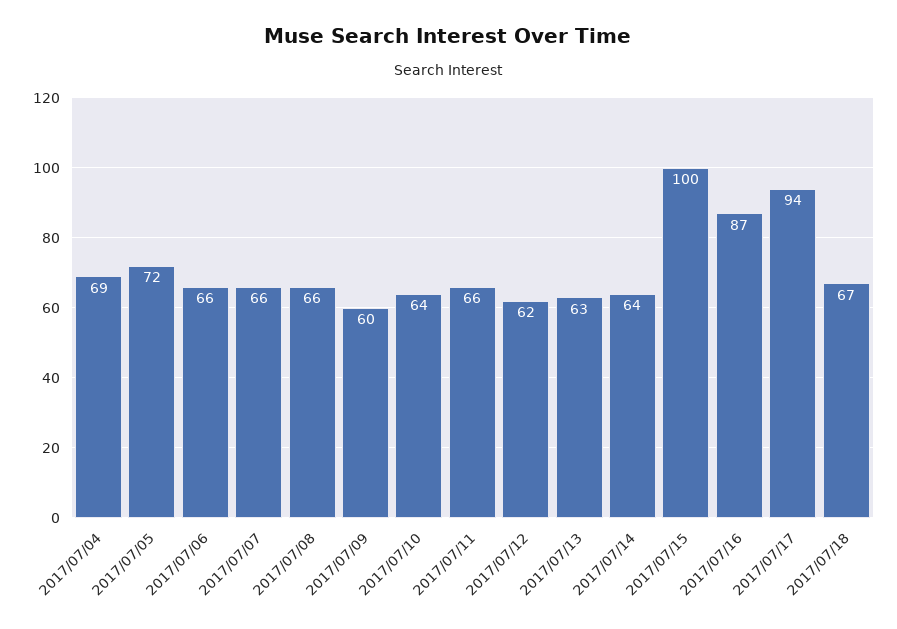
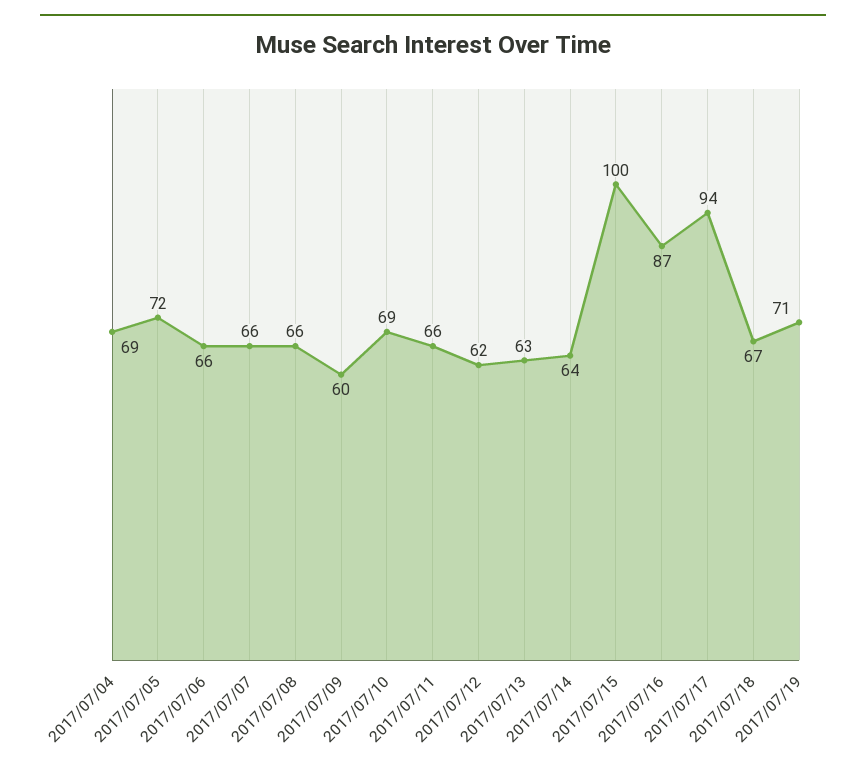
2017/07/10: 64 -> 69
2017/07/19: none -> 71

